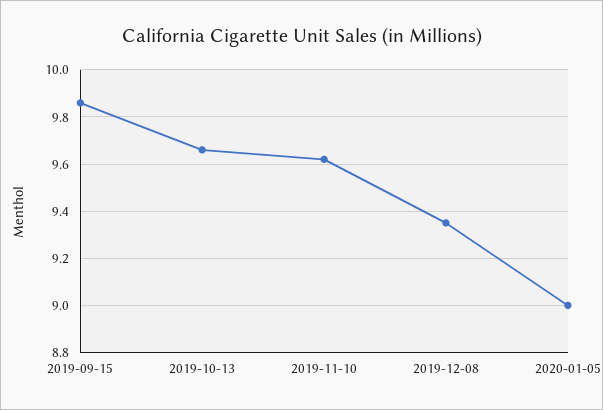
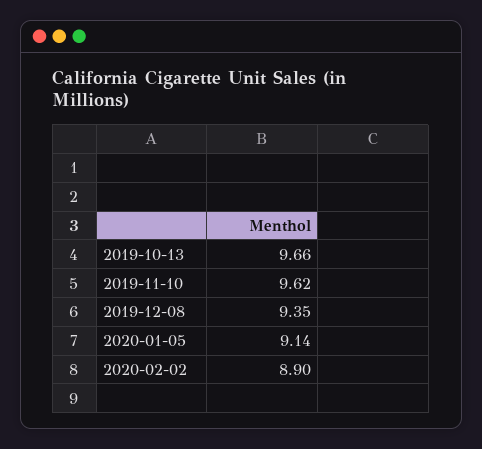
2019-09-15: 9.85 -> none
2020-01-05: 9 -> 9.14
2020-02-02: none -> 8.9

